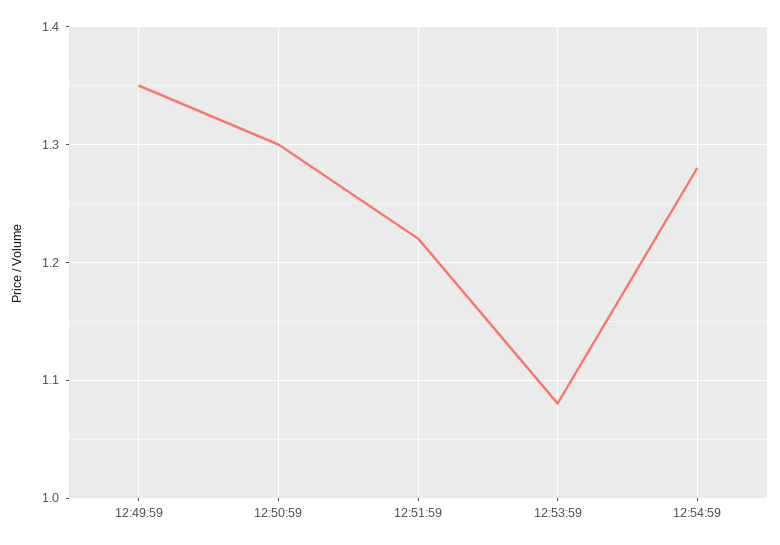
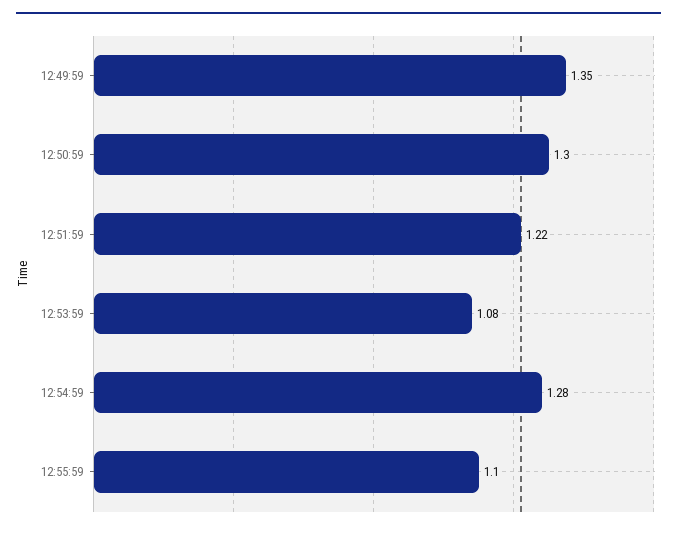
12:55:59: none -> 1.1

